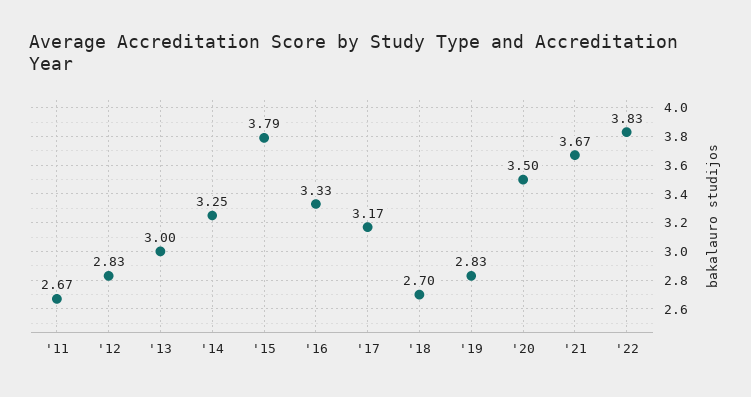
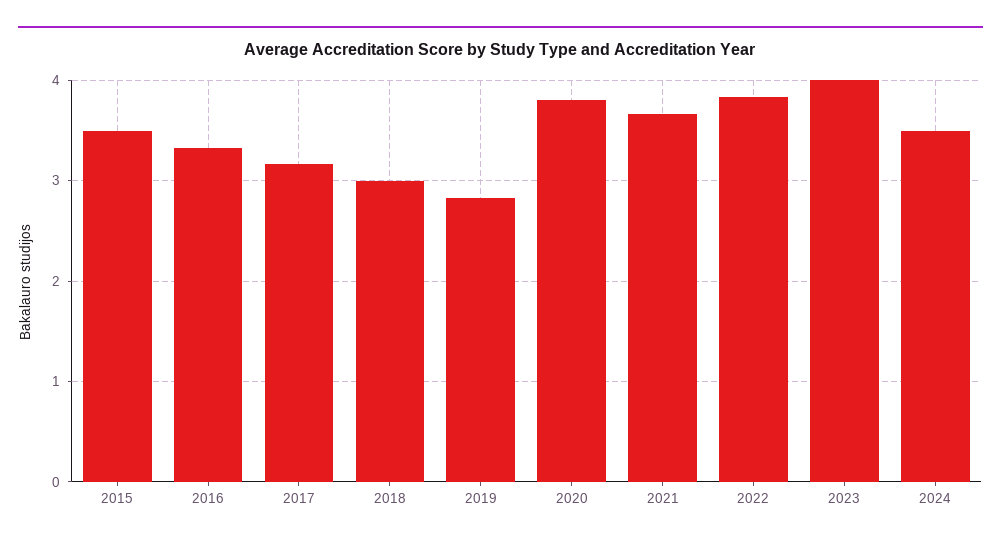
'11: 2.67 -> none
'12: 2.83 -> none
'13: 3 -> none
'14: 3.25 -> none
'15: 3.79 -> 3.5
'18: 2.7 -> 3
'20: 3.5 -> 3.8
2023: none -> 4
2024: none -> 3.5

